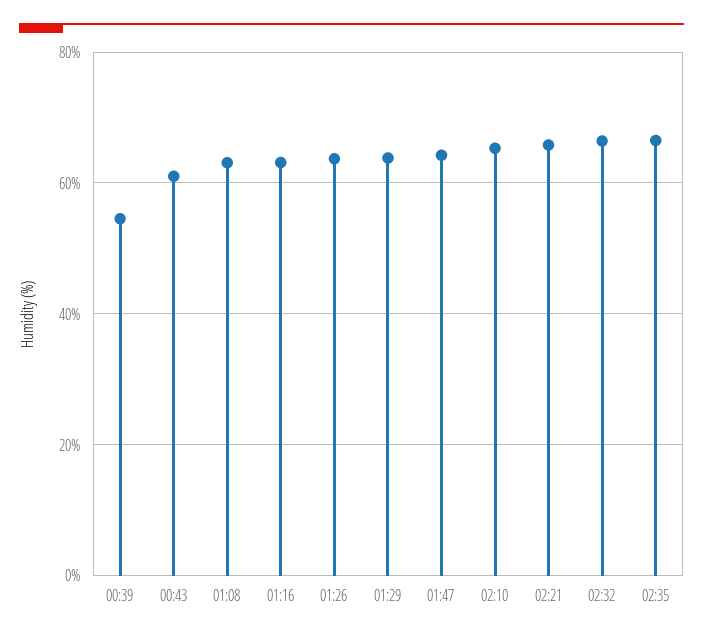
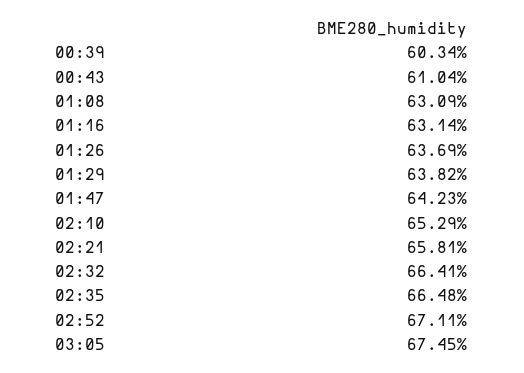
00:39: 54 -> 60.34
02:52: none -> 67.11
03:05: none -> 67.45

